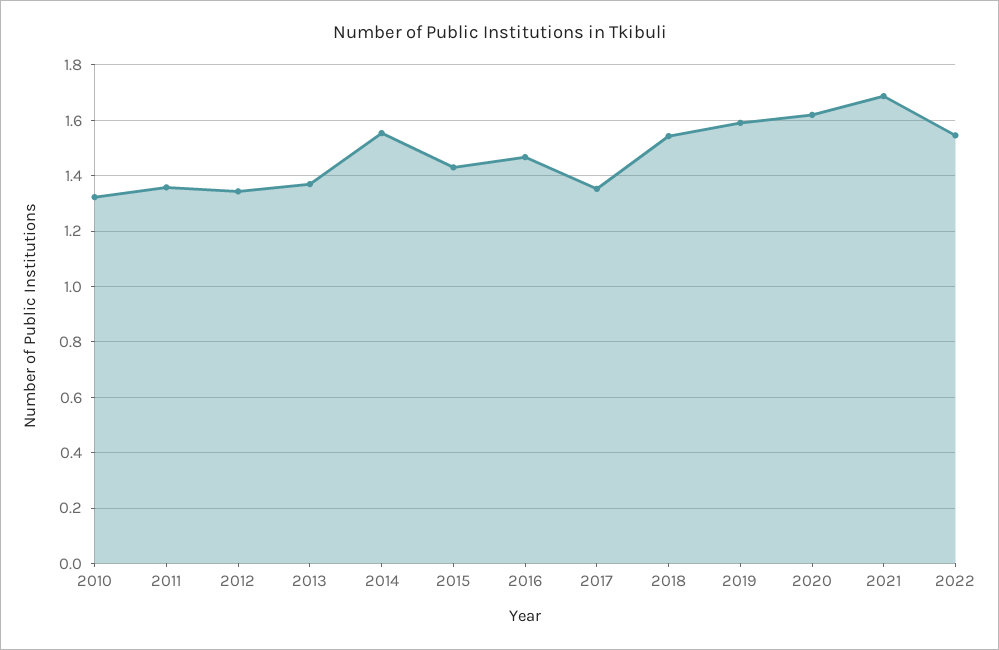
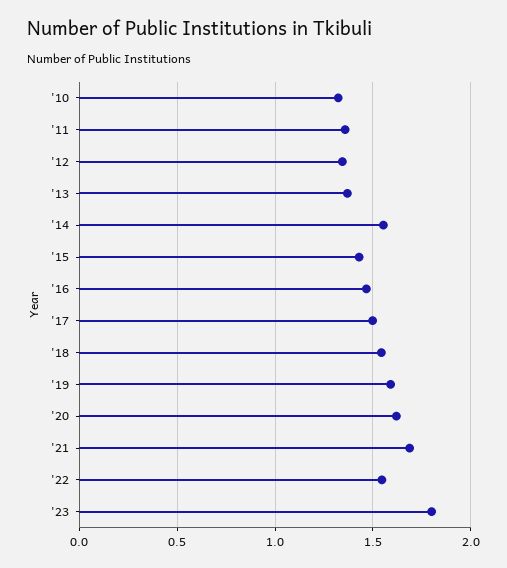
2017: 1.35 -> 1.5
'23: none -> 1.8

